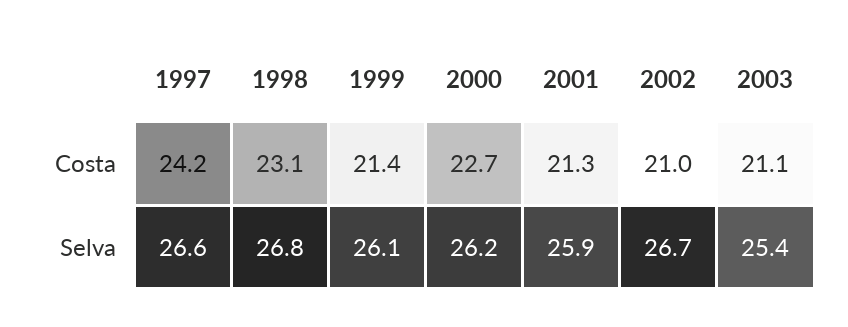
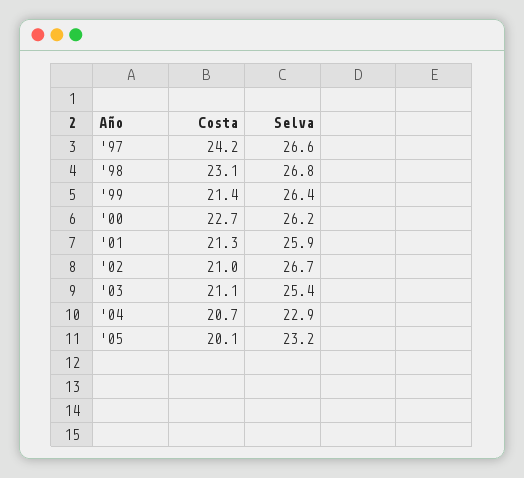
1999, Selva: 26.1 -> 26.4
'04, Costa: none -> 20.7
'04, Selva: none -> 22.9
'05, Costa: none -> 20.1
'05, Selva: none -> 23.2

